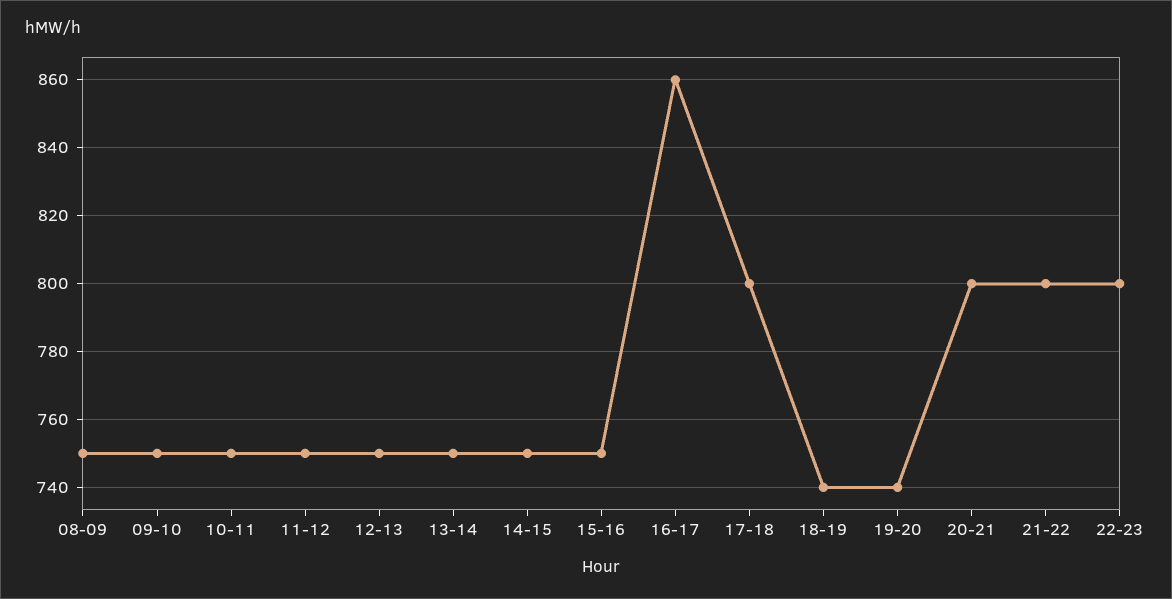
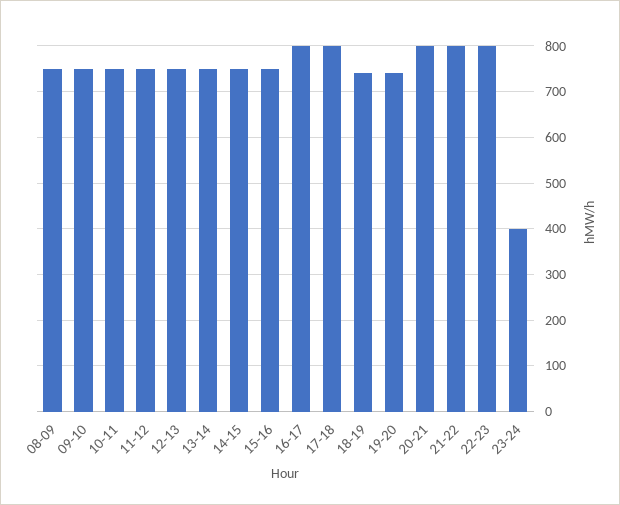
16-17: 860 -> 800
23-24: none -> 400

